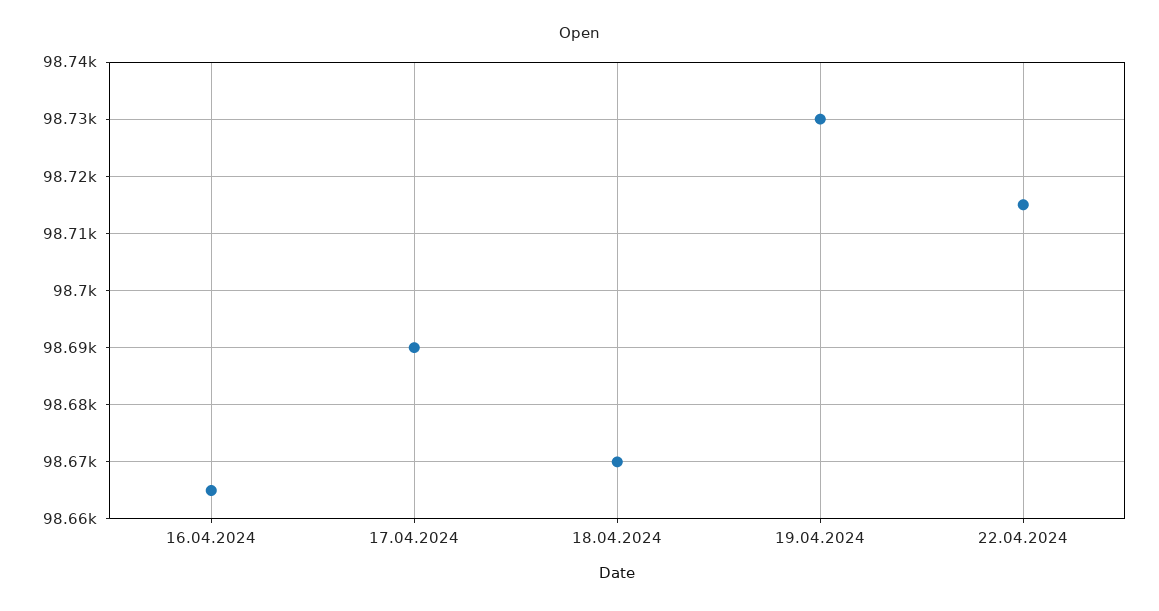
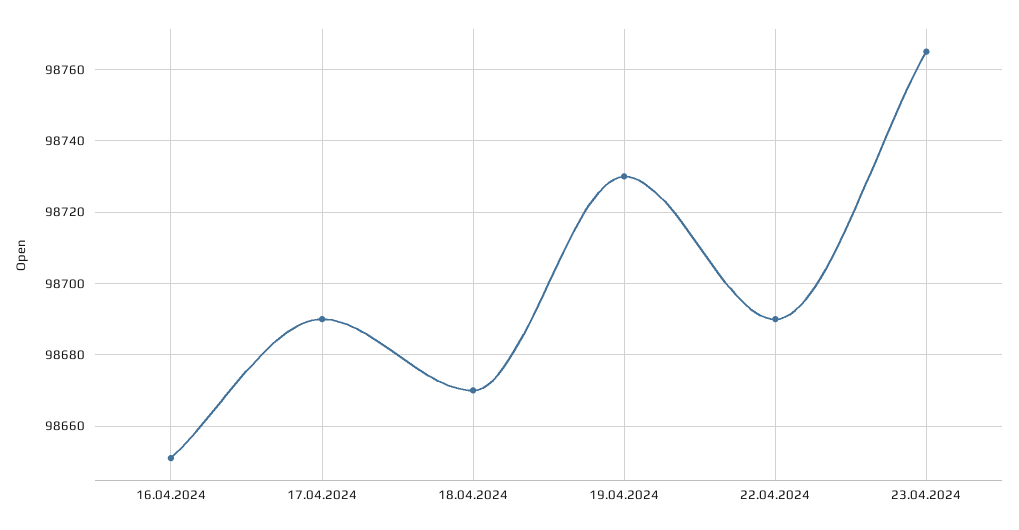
16.04.2024: 98665 -> 98650
22.04.2024: 98715 -> 98690
23.04.2024: none -> 98765

